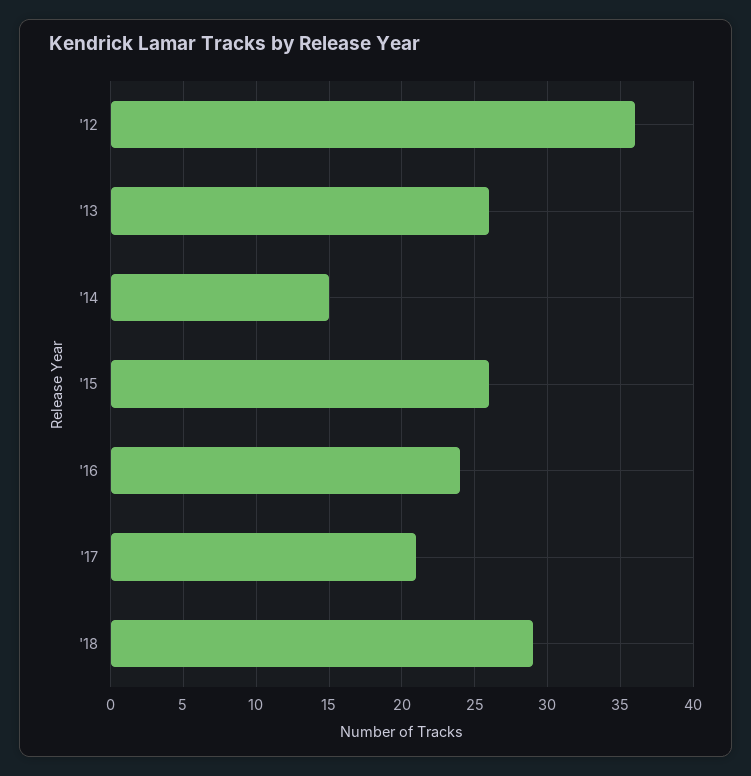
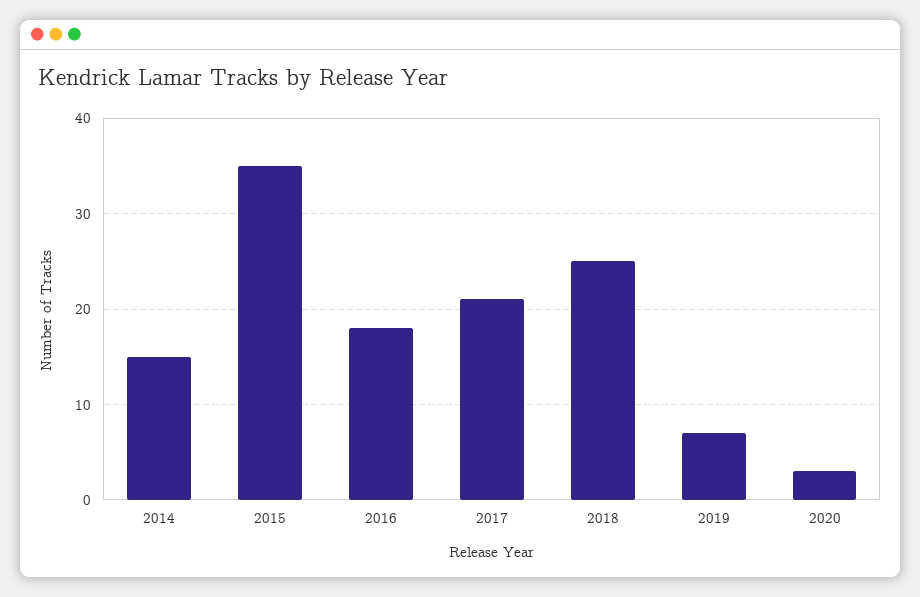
'12: 36 -> none
'13: 26 -> none
'15: 26 -> 35
'16: 24 -> 18
'18: 29 -> 25
2019: none -> 7
2020: none -> 3

